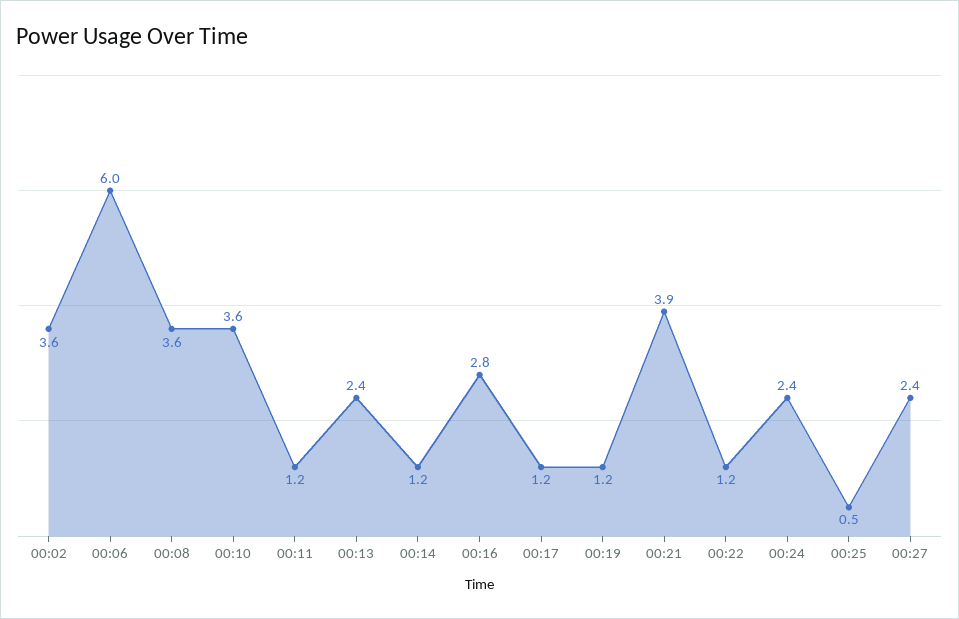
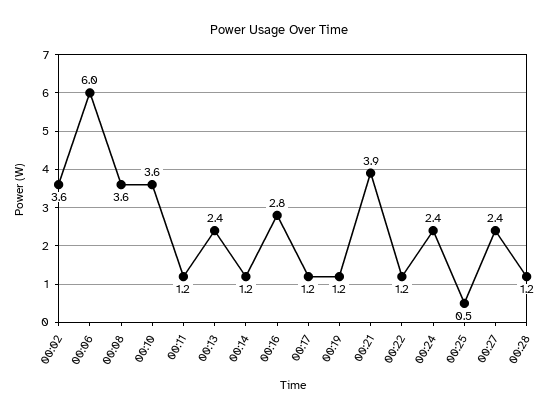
00:28: none -> 1.2

